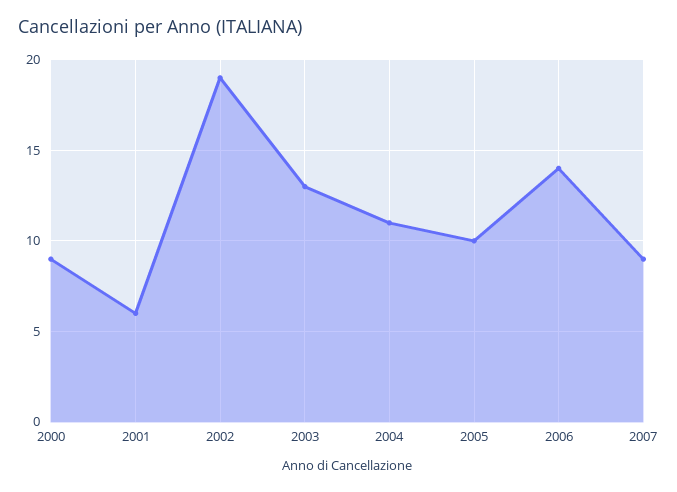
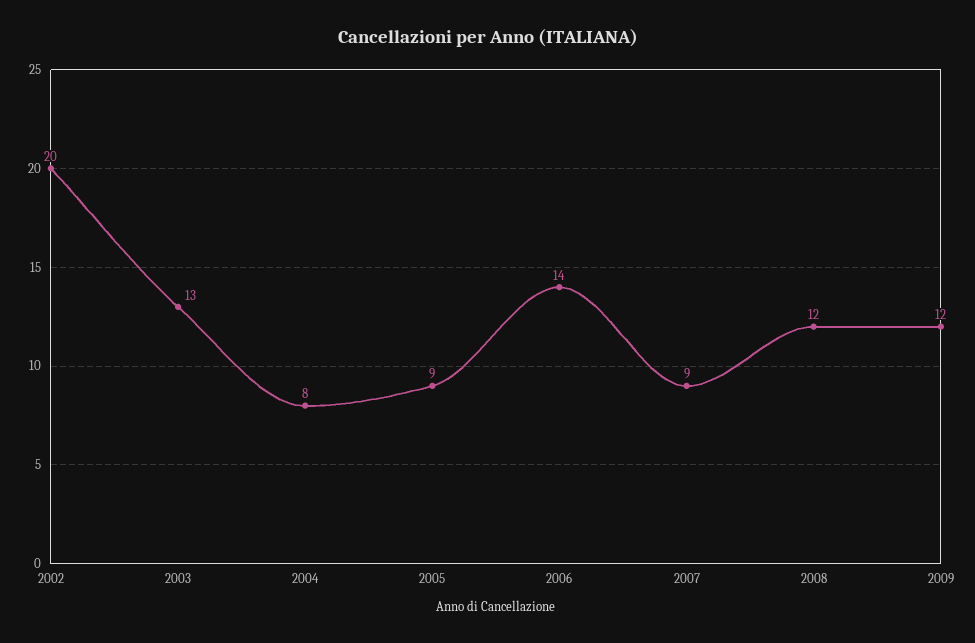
2000: 9 -> none
2001: 6 -> none
2002: 19 -> 20
2004: 11 -> 8
2005: 10 -> 9
2008: none -> 12
2009: none -> 12

